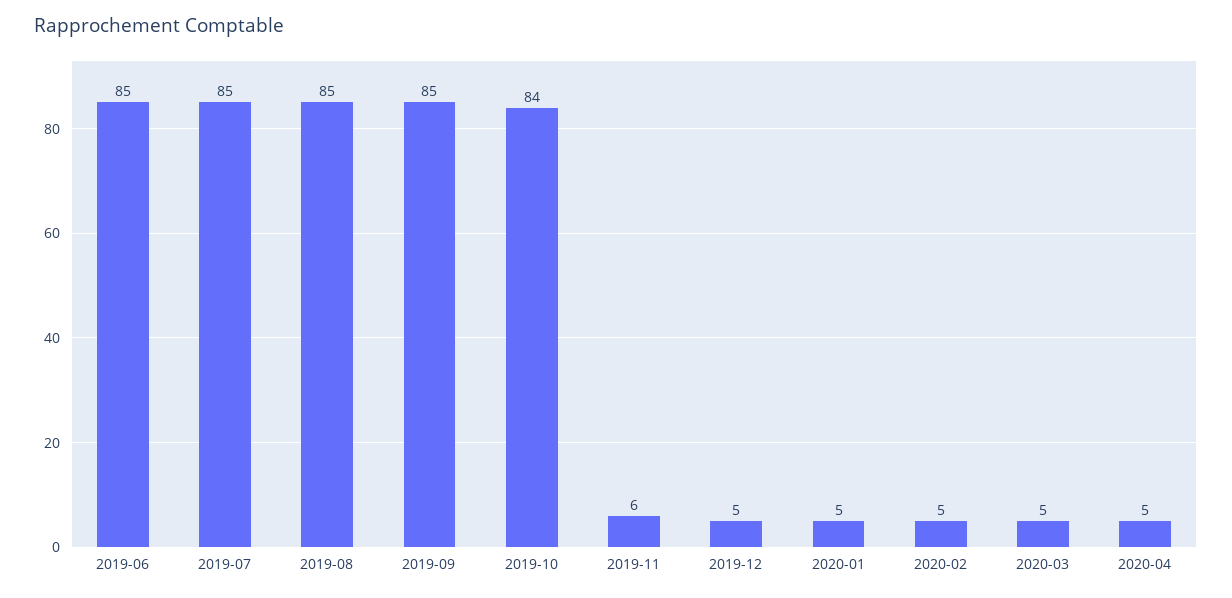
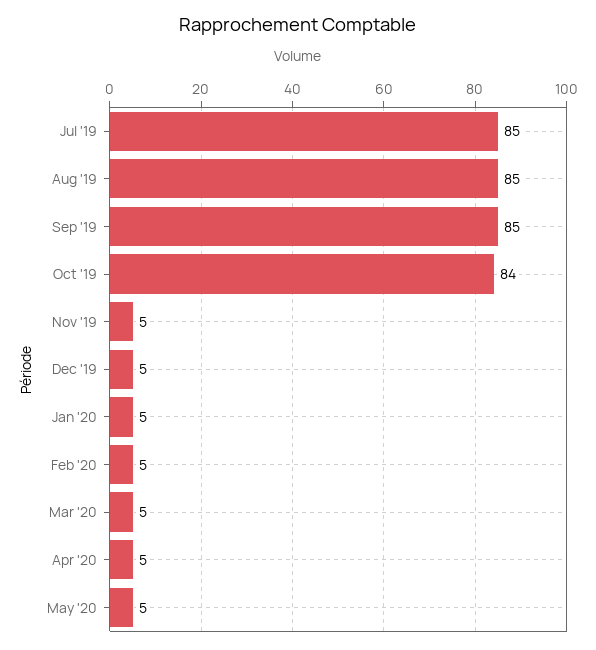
2019-06: 85 -> none
2019-11: 6 -> 5
May '20: none -> 5

